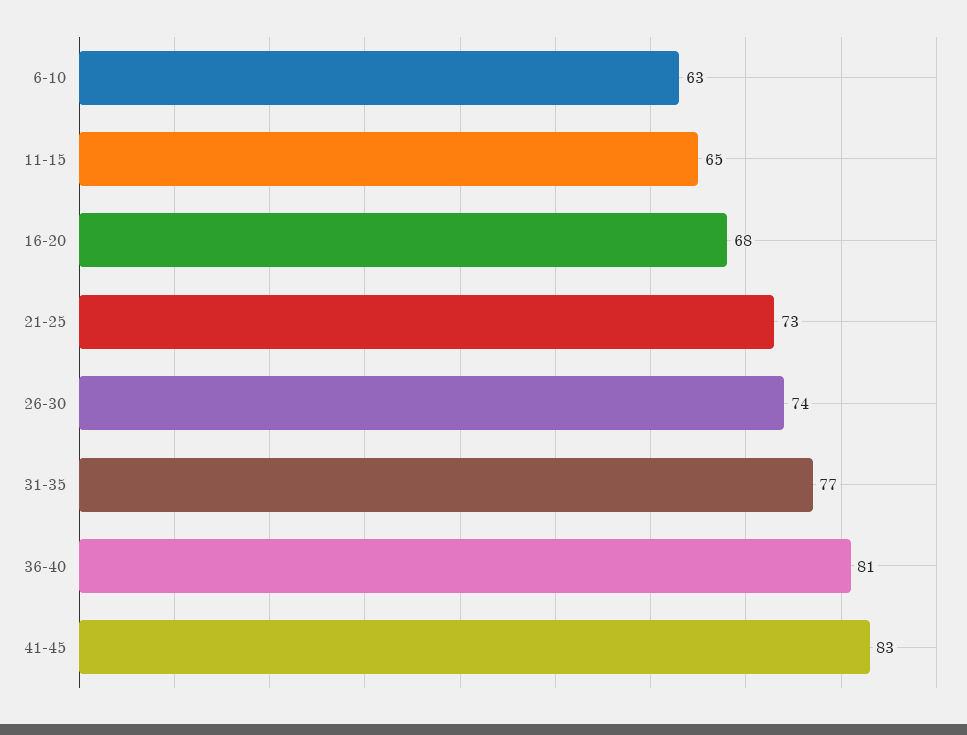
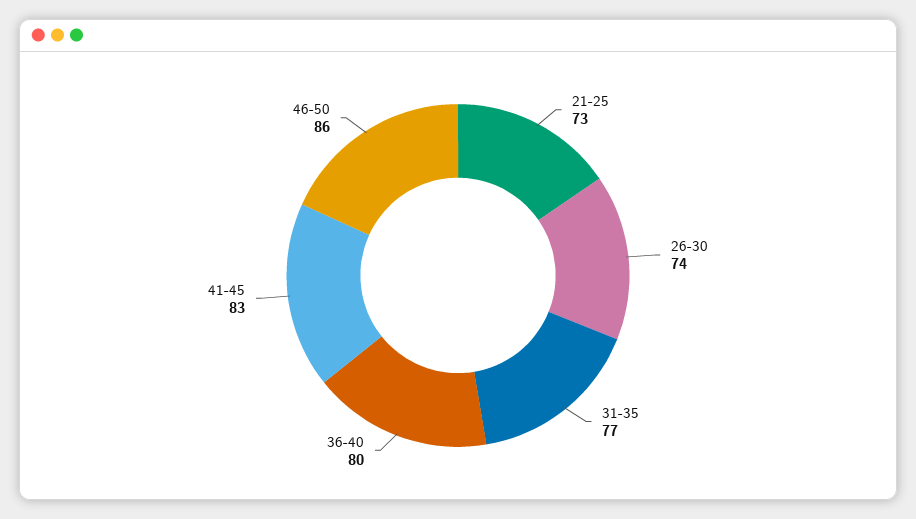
6-10: 63 -> none
11-15: 65 -> none
16-20: 68 -> none
36-40: 81 -> 80
46-50: none -> 86

